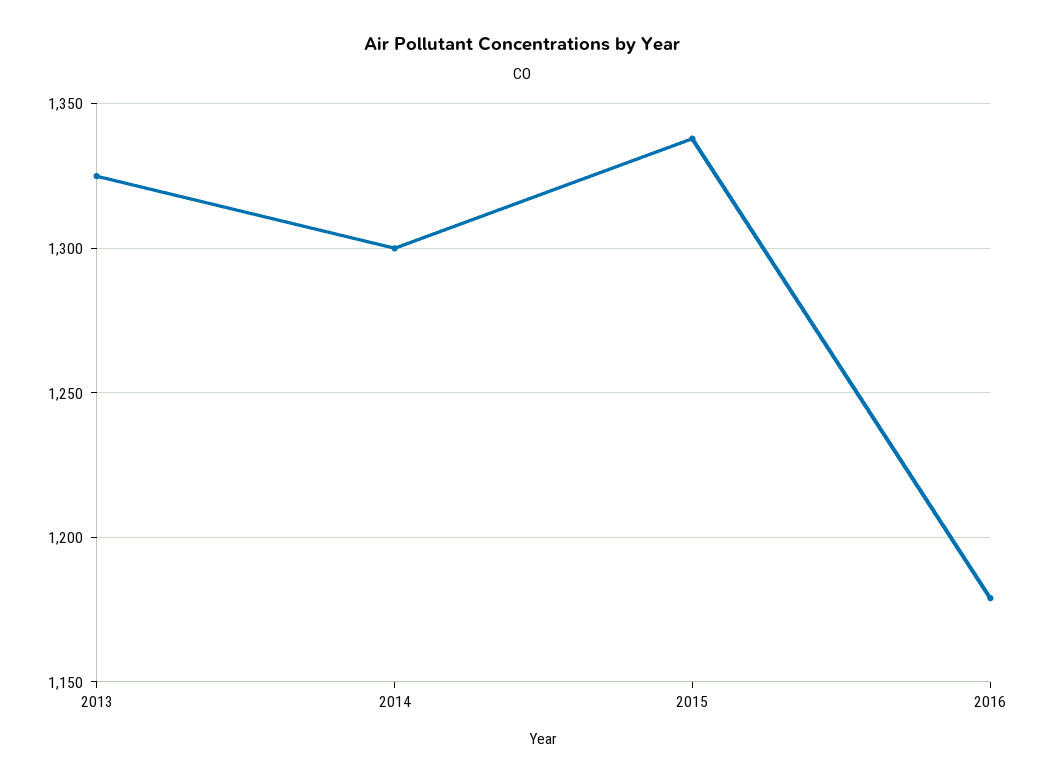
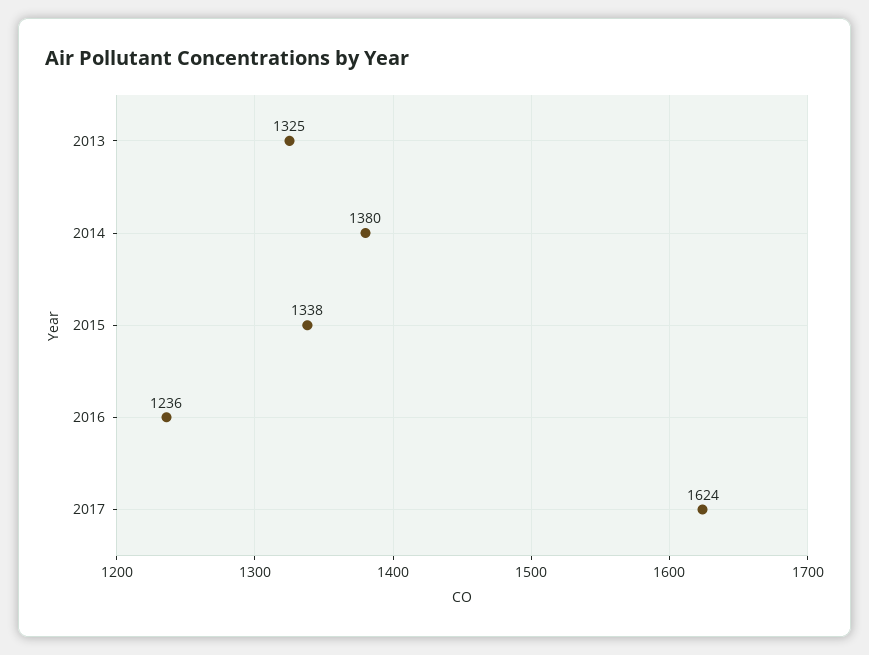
2014: 1300 -> 1380
2016: 1180 -> 1236
2017: none -> 1624

